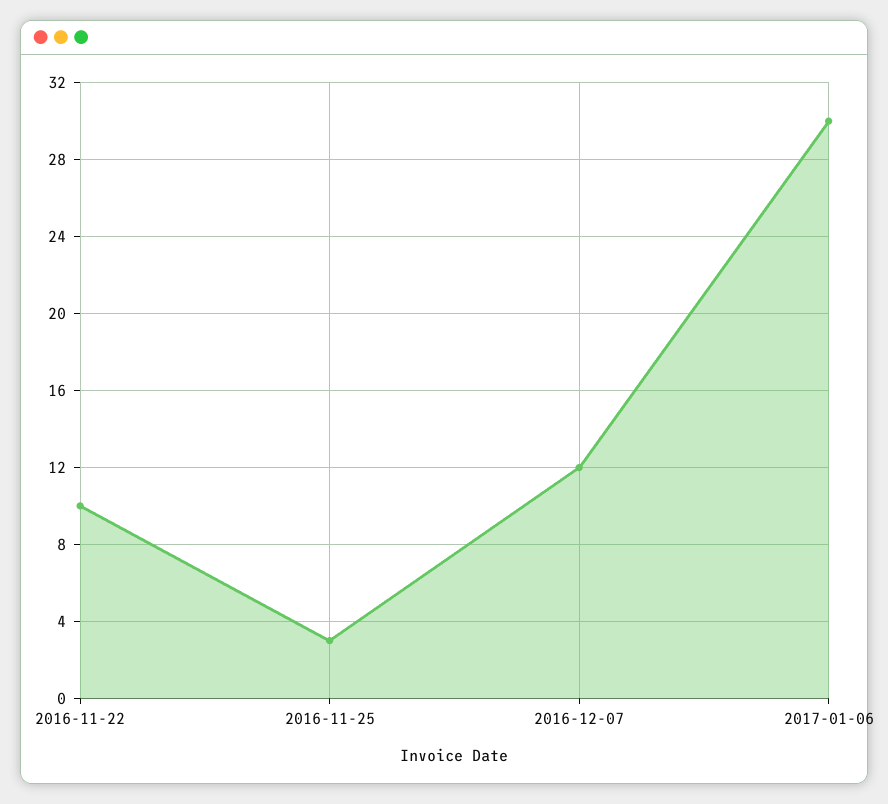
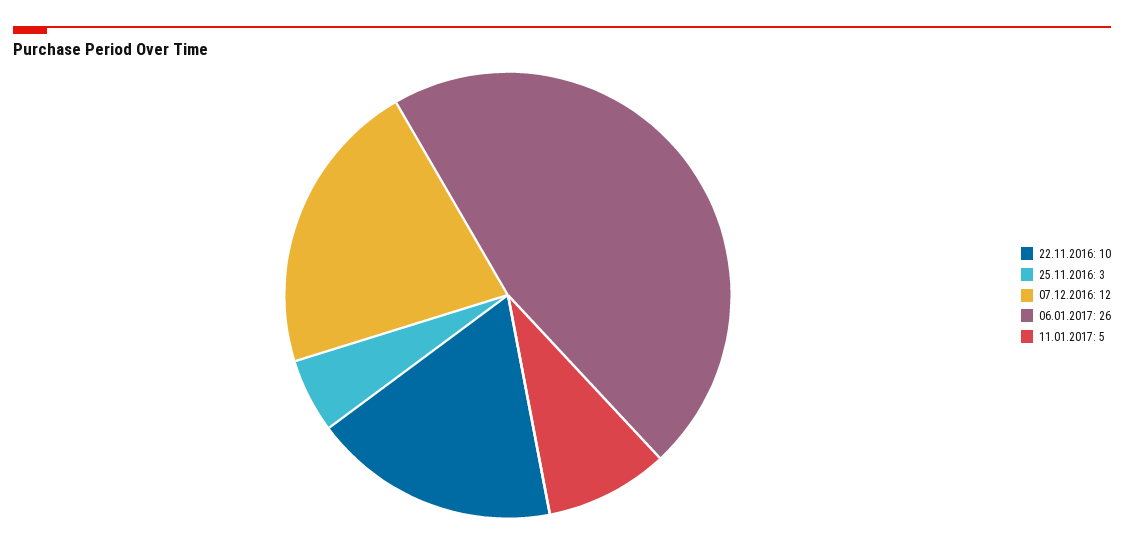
2017-01-06: 30 -> 26
11.01.2017: none -> 5

